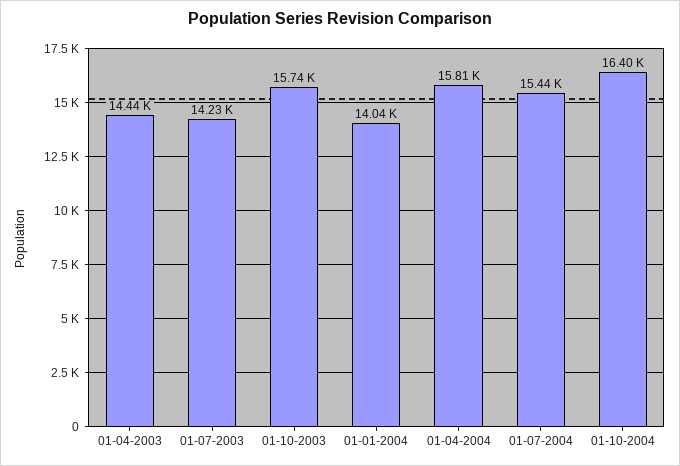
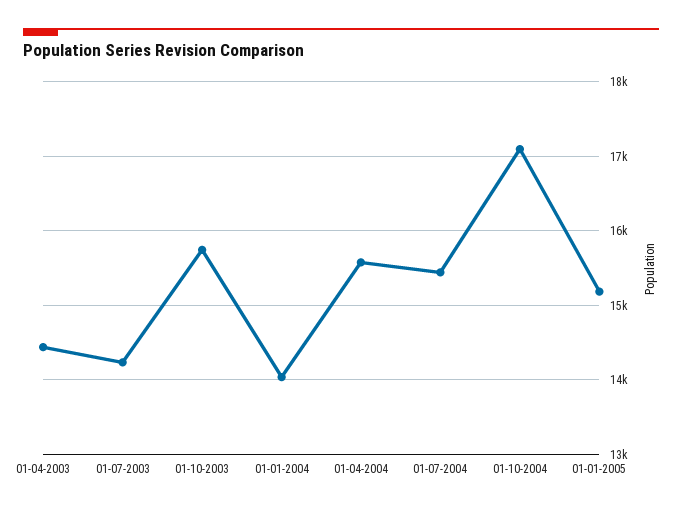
01-04-2004: 15810 -> 15600
01-10-2004: 16400 -> 17100
01-01-2005: none -> 15200

